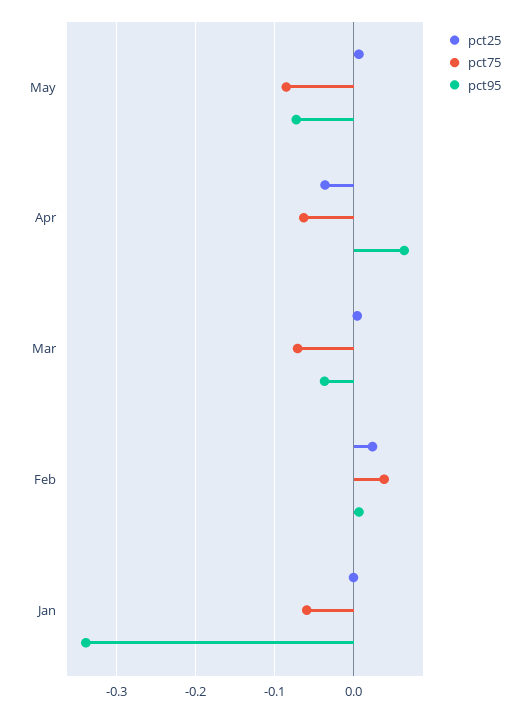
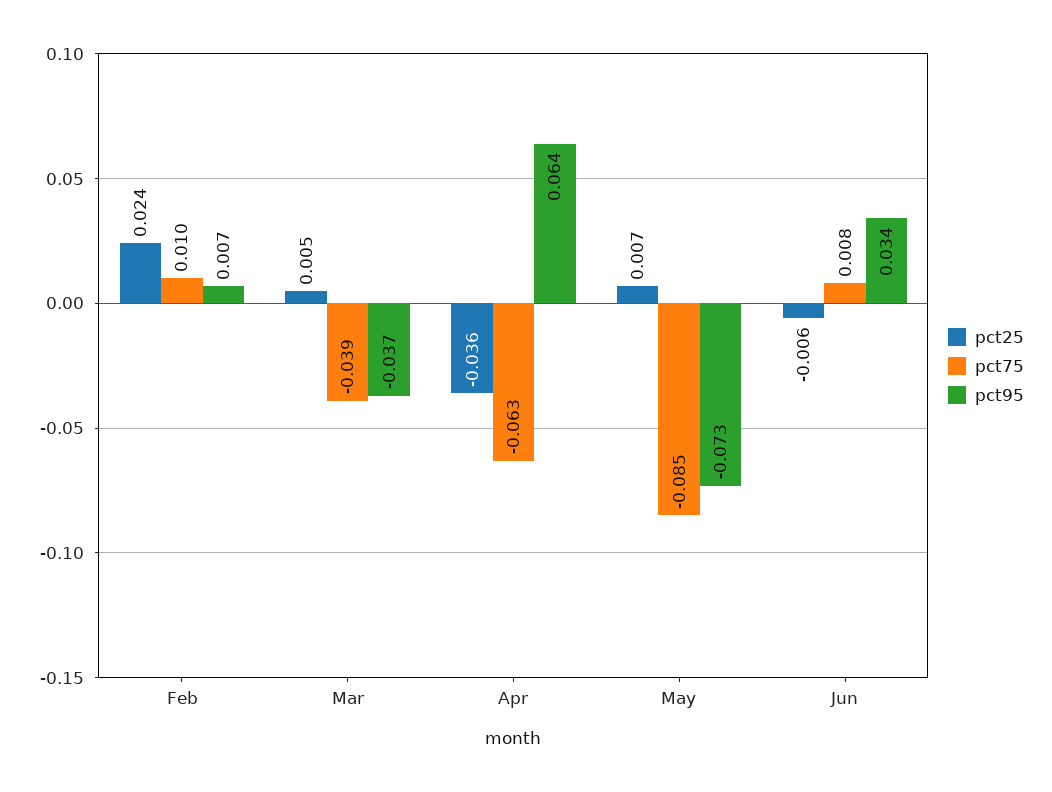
pct75, Mar: -0.07 -> -0.039
pct75, Feb: 0.04 -> 0.01
pct25, Jan: 0 -> none
pct75, Jan: -0.06 -> none
pct95, Jan: -0.34 -> none
pct25, Jun: none -> -0.006
pct75, Jun: none -> 0.008
pct95, Jun: none -> 0.034

